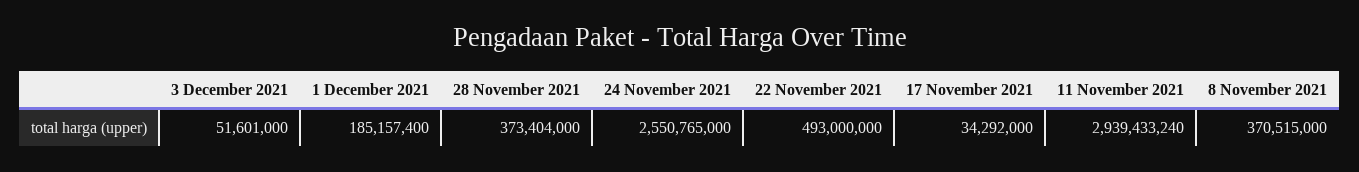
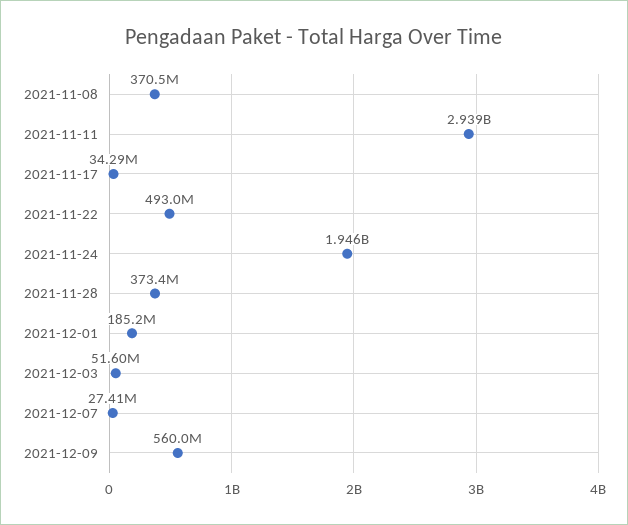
24 November 2021: 2550765000 -> 1946000000
2021-12-07: none -> 27410000
2021-12-09: none -> 560000000

